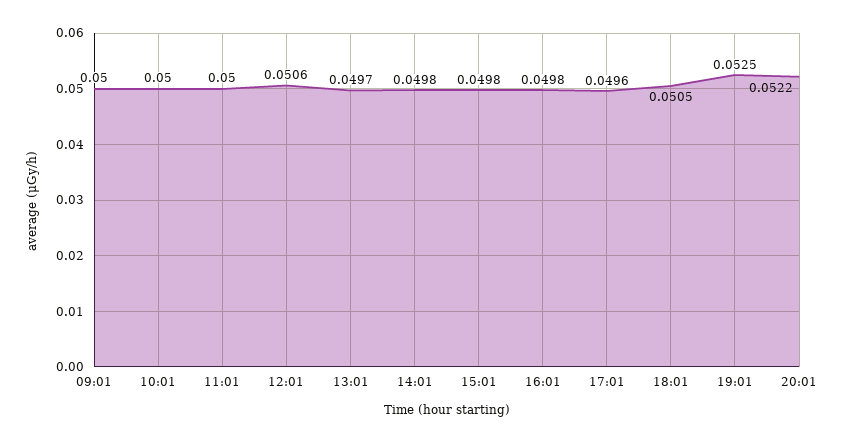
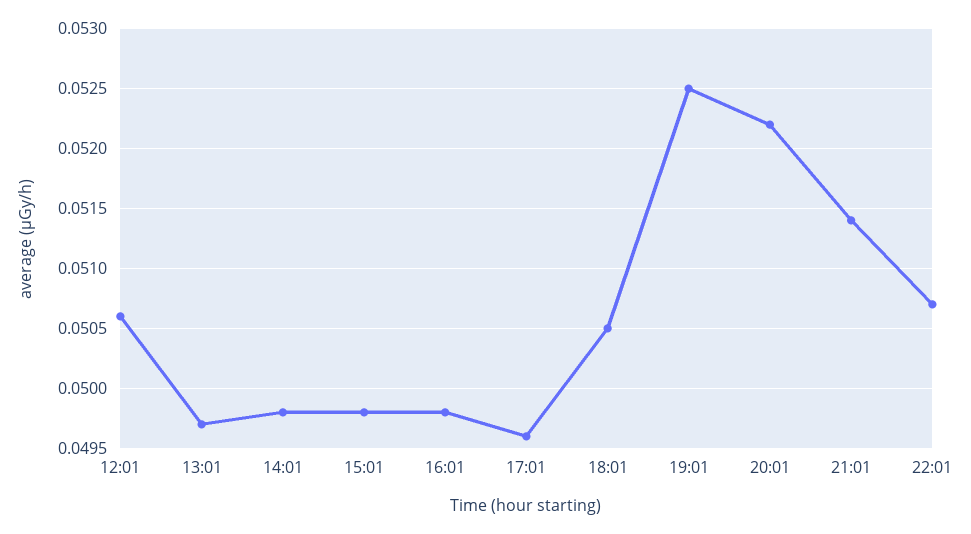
09:01: 0.05 -> none
10:01: 0.05 -> none
11:01: 0.05 -> none
21:01: none -> 0.0514
22:01: none -> 0.0507

